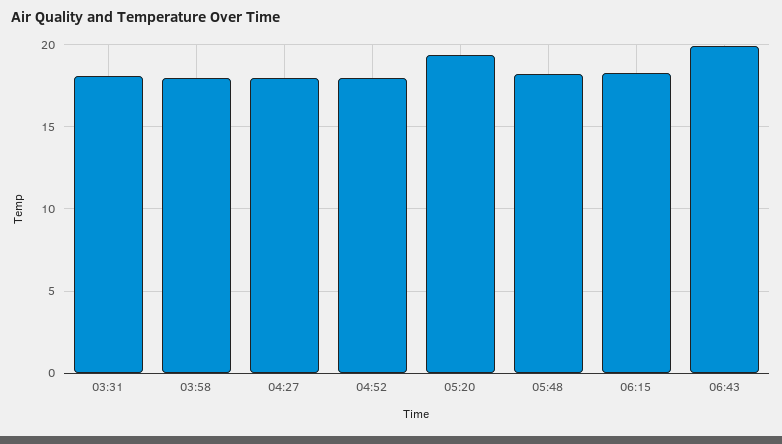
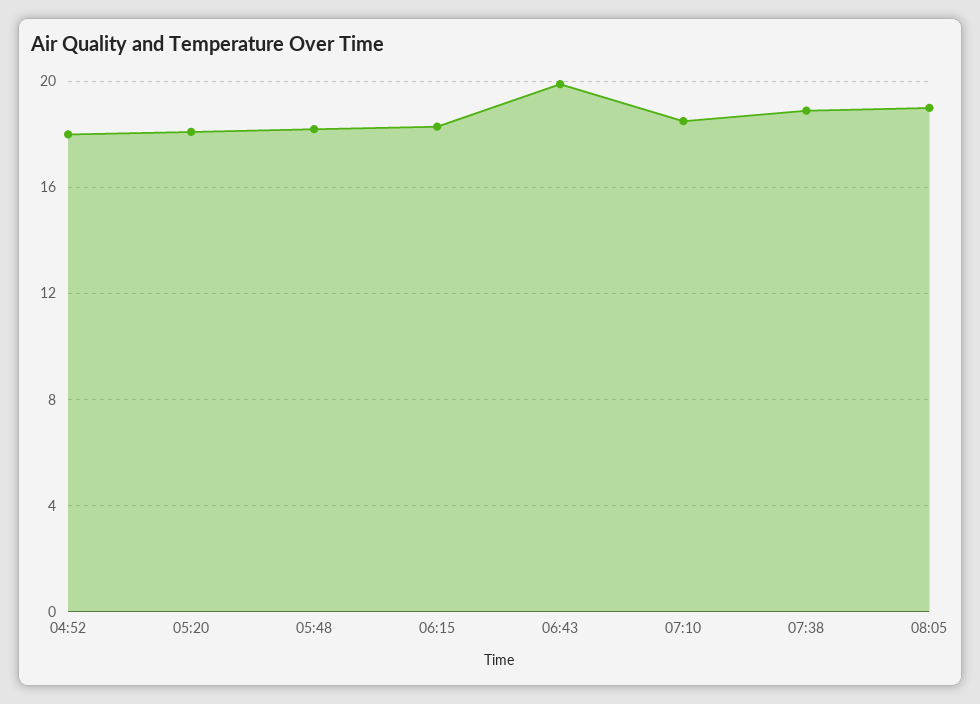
03:31: 18 -> none
03:58: 18 -> none
04:27: 18 -> none
05:20: 19.5 -> 18
07:10: none -> 18.5
07:38: none -> 19
08:05: none -> 19

